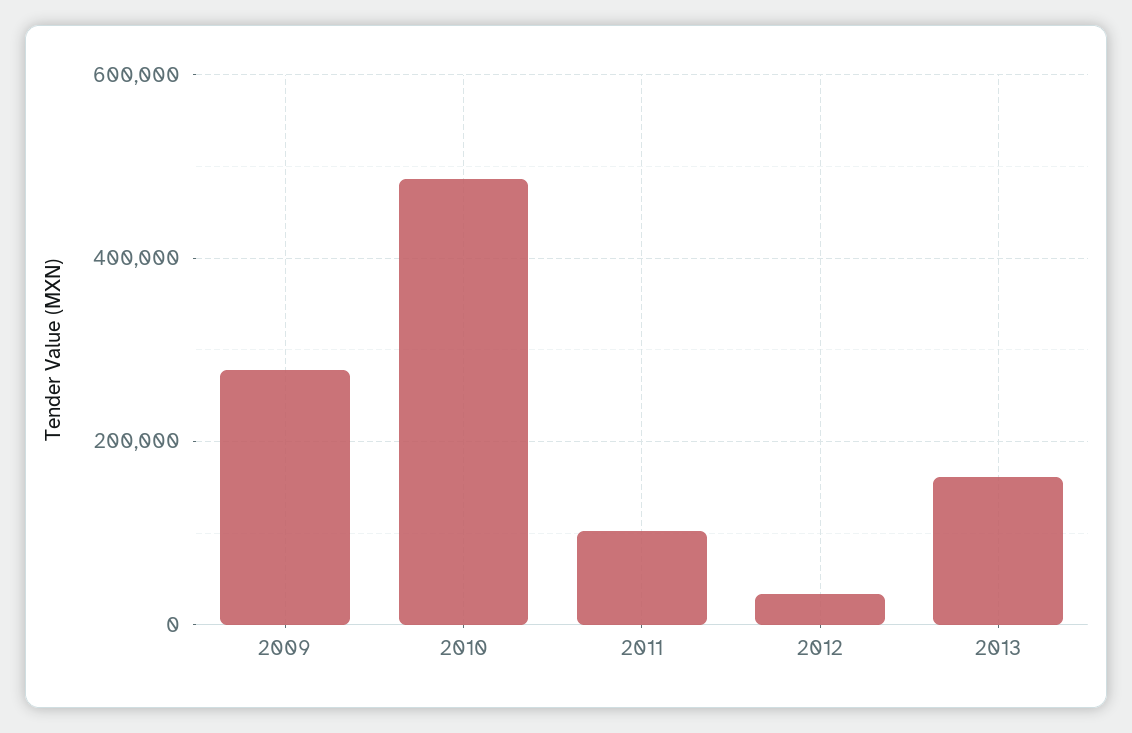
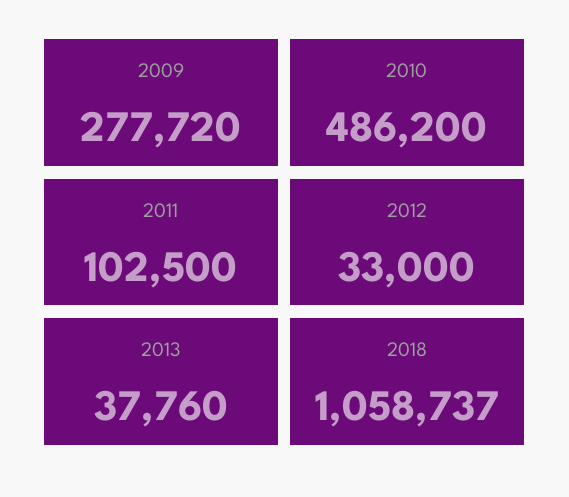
2013: 160000 -> 37760
2018: none -> 1058737

